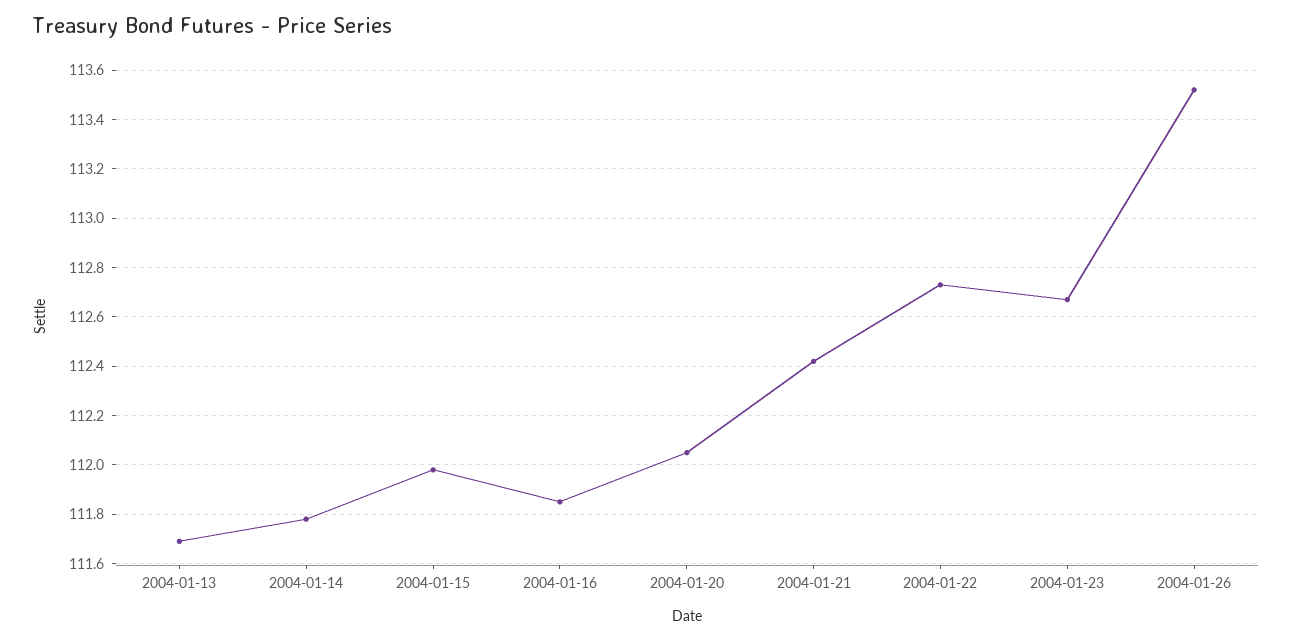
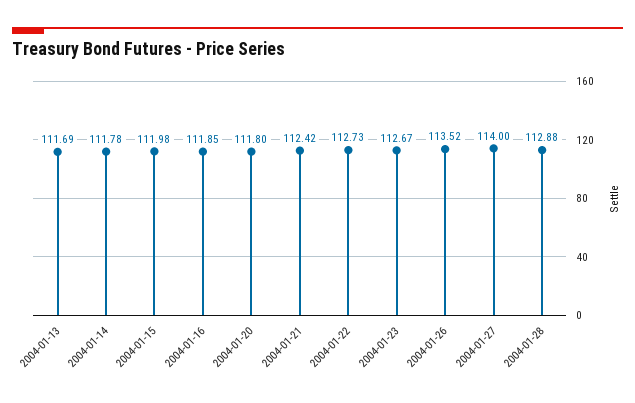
2004-01-20: 112.05 -> 111.8
2004-01-27: none -> 114
2004-01-28: none -> 112.88

